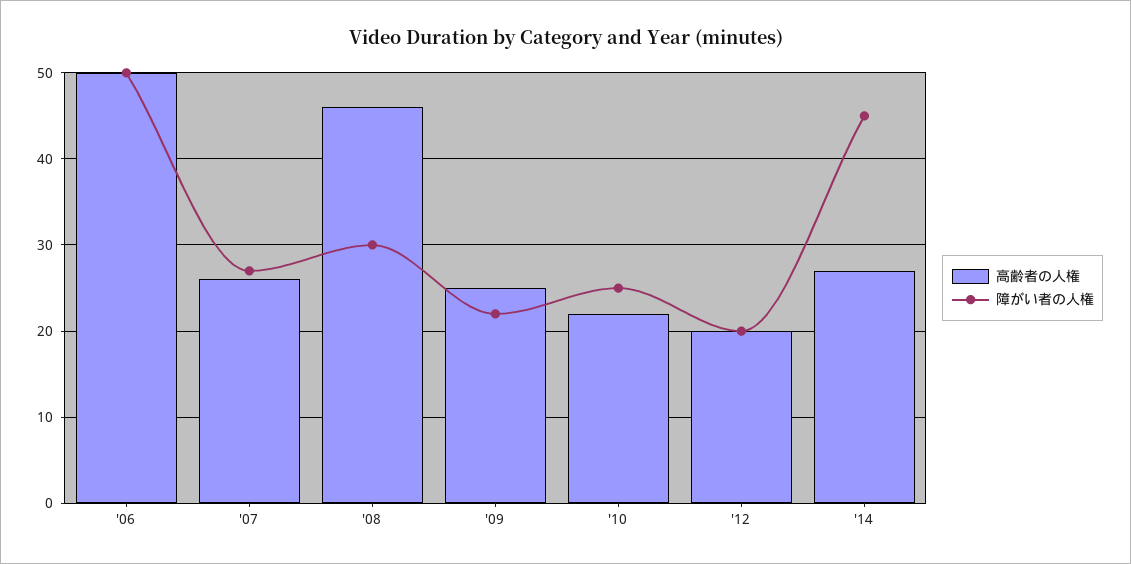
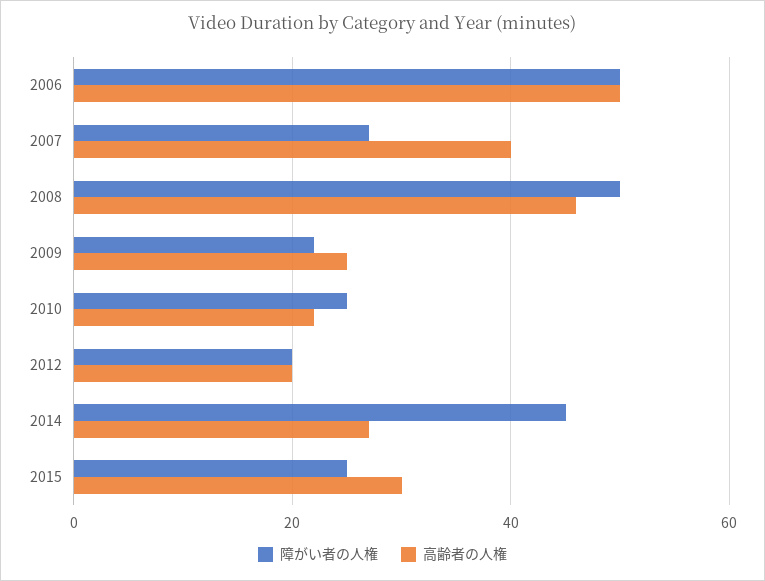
高齢者の人権, '07: 26 -> 40
障がい者の人権, '08: 30 -> 50
障がい者の人権, 2015: none -> 25
高齢者の人権, 2015: none -> 30

